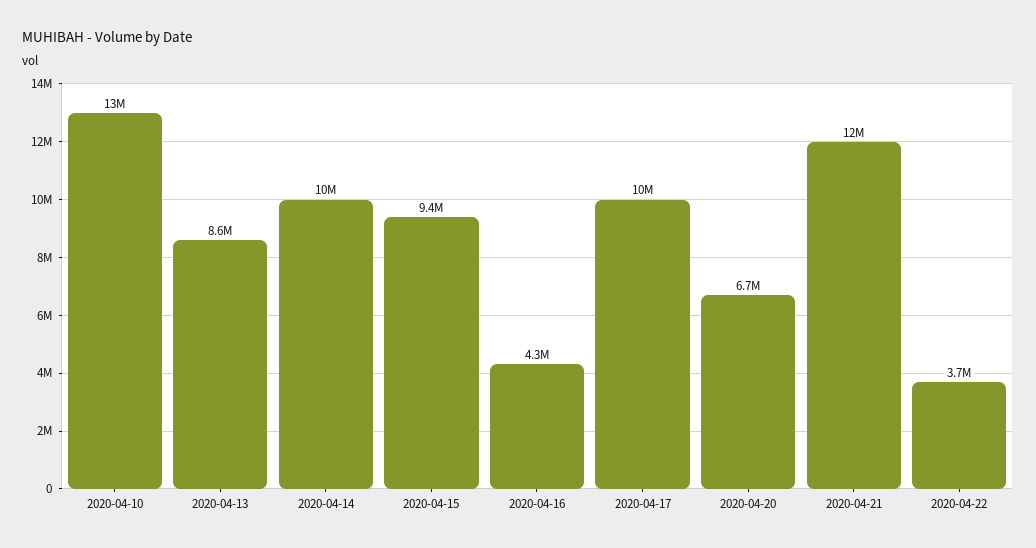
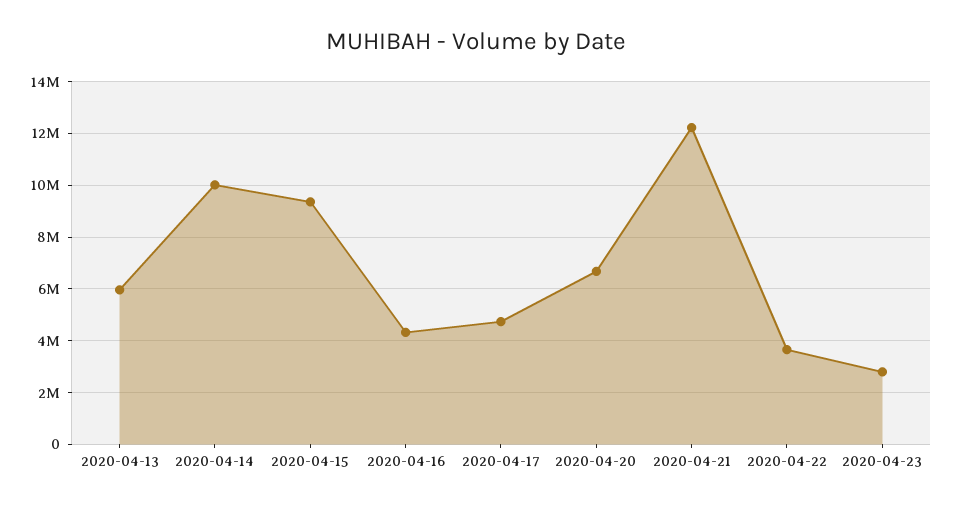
2020-04-10: 13000000 -> none
2020-04-13: 8600000 -> 6000000
2020-04-17: 10000000 -> 4750000
2020-04-23: none -> 2750000

